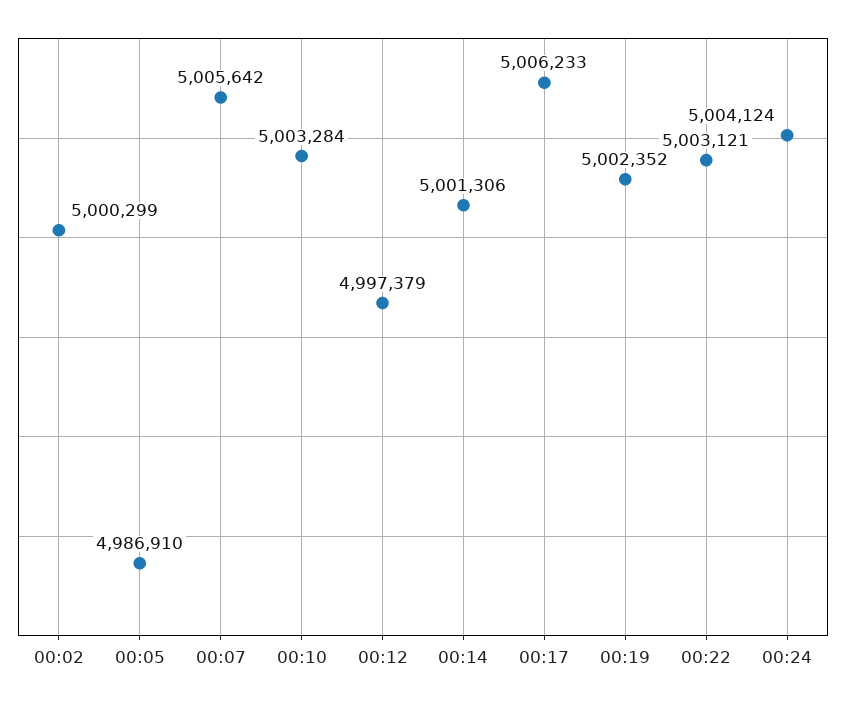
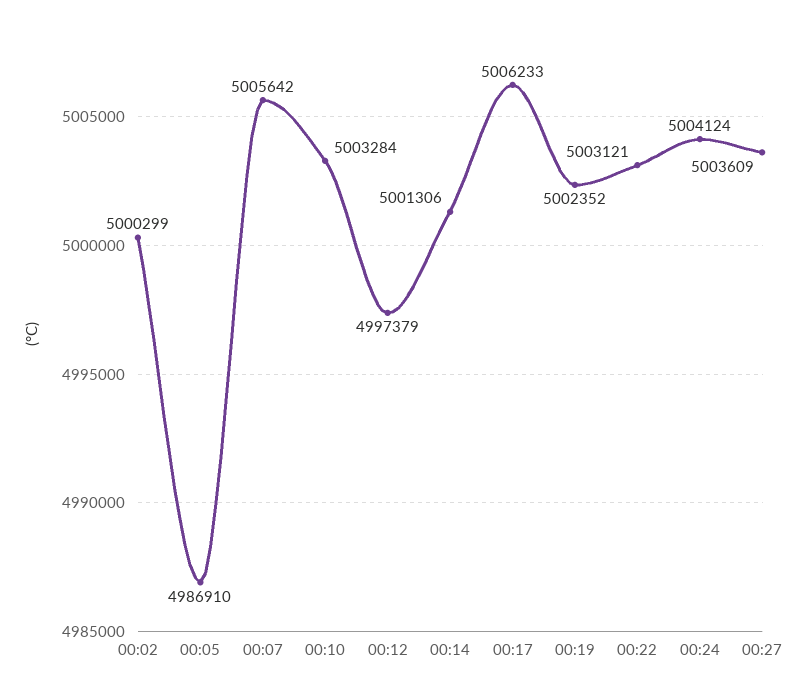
00:27: none -> 5003609

